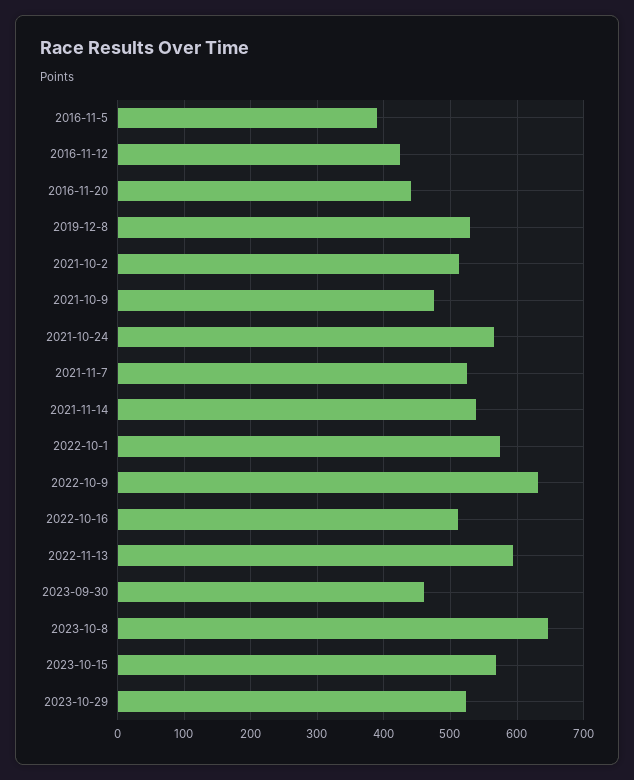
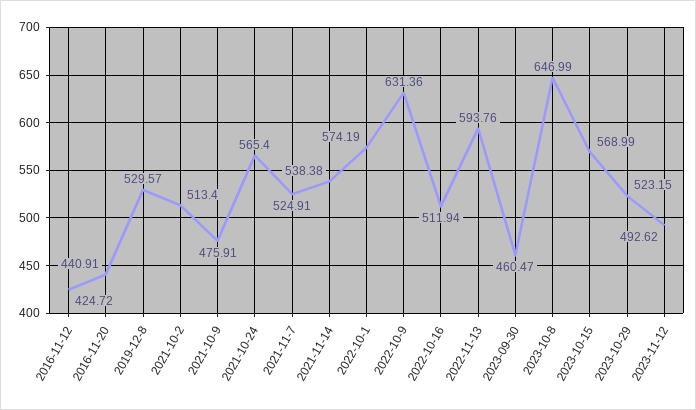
2016-11-5: 390 -> none
2023-11-12: none -> 492.62

